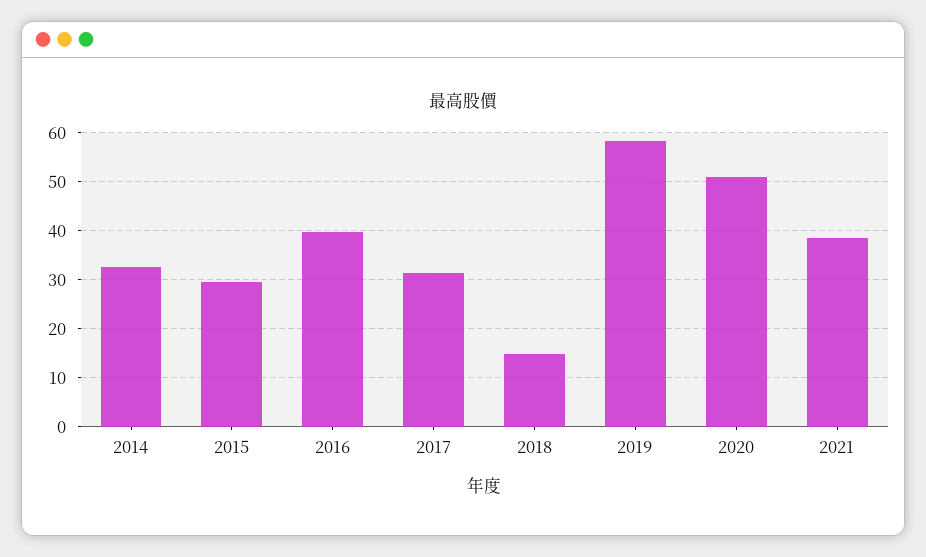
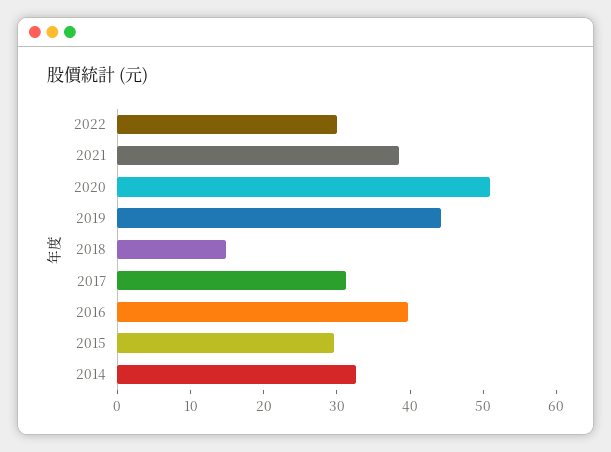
2019: 58 -> 44
2022: none -> 30

